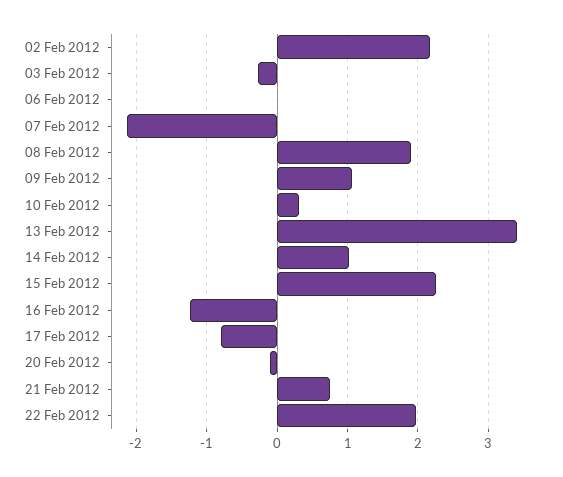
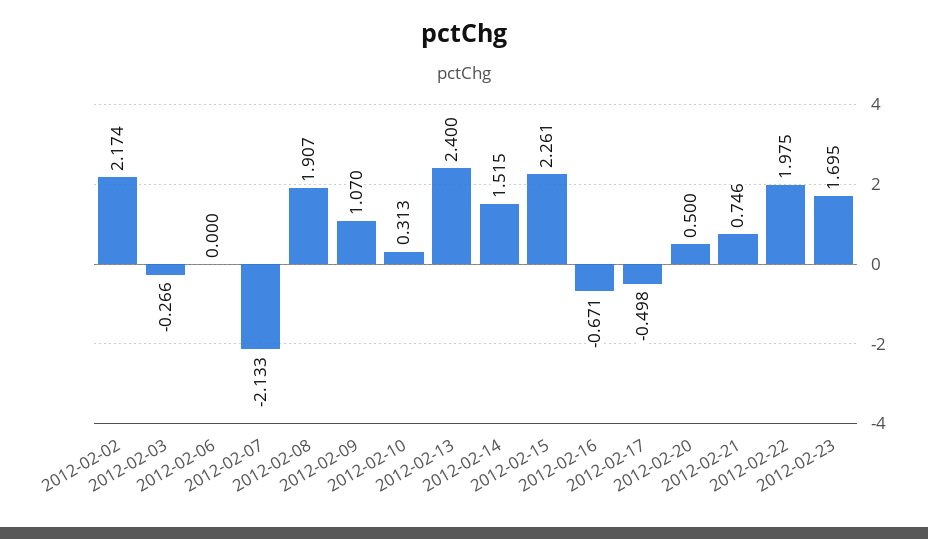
13 Feb 2012: 3.4 -> 2.4
14 Feb 2012: 1 -> 1.515
16 Feb 2012: -1.2 -> -0.671
17 Feb 2012: -0.8 -> -0.498
20 Feb 2012: -0.1 -> 0.5
2012-02-23: none -> 1.695

